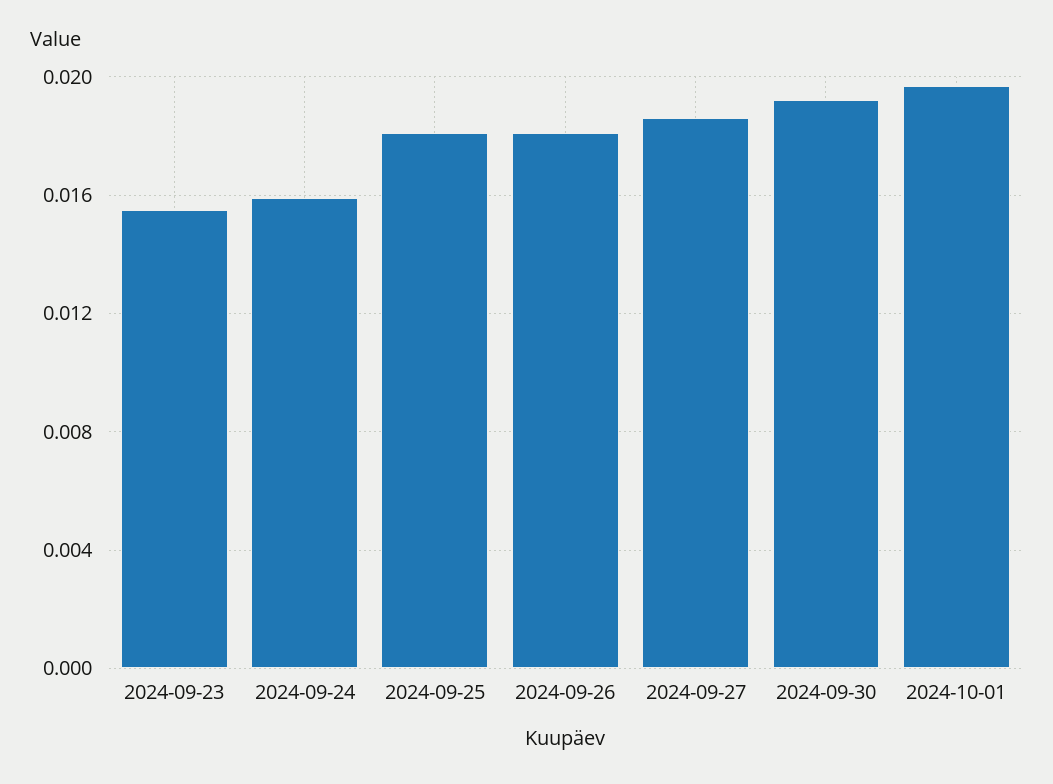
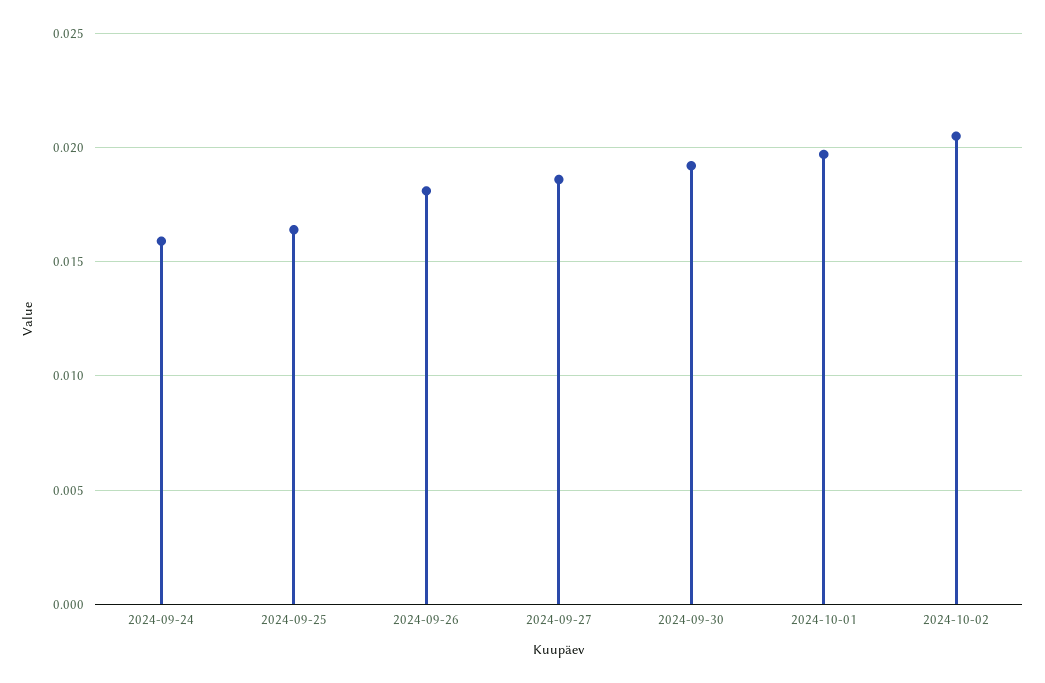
2024-09-23: 0.0155 -> none
2024-09-25: 0.018 -> 0.0165
2024-10-02: none -> 0.0205

